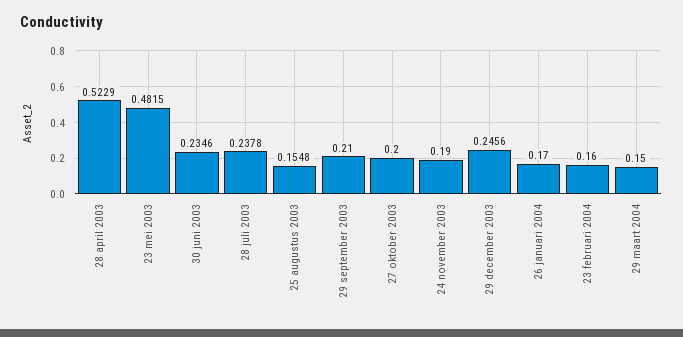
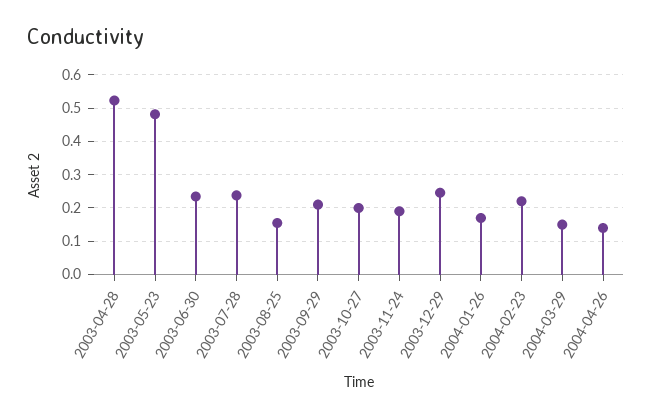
23 februari 2004: 0.16 -> 0.22
2004-04-26: none -> 0.14

